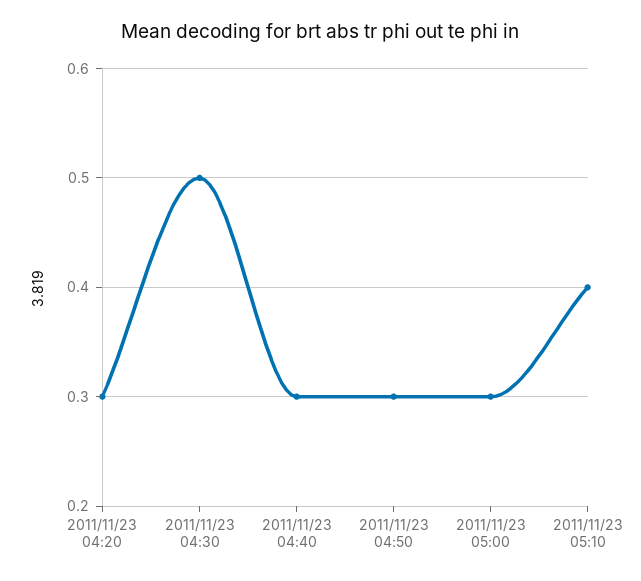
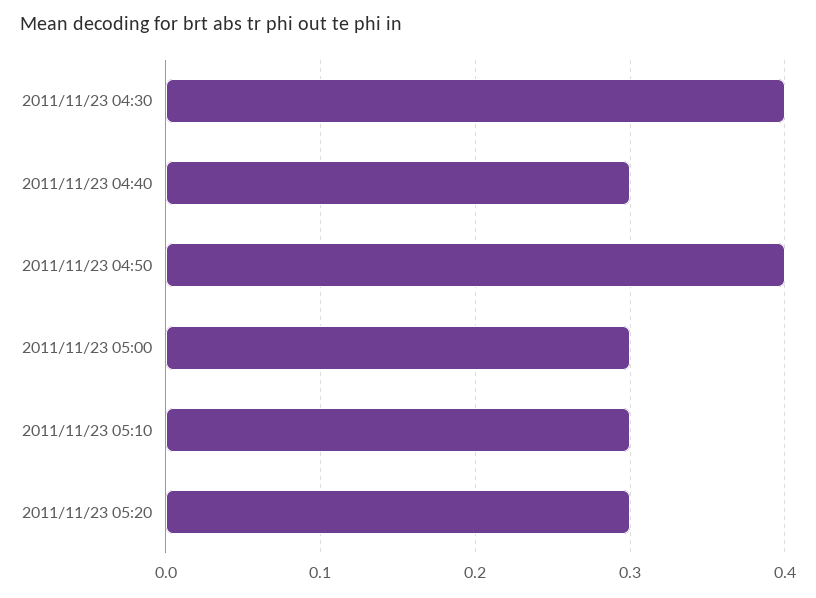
2011/11/23 04:20: 0.3 -> none
2011/11/23 04:30: 0.5 -> 0.4
2011/11/23 04:50: 0.3 -> 0.4
2011/11/23 05:10: 0.4 -> 0.3
2011/11/23 05:20: none -> 0.3

